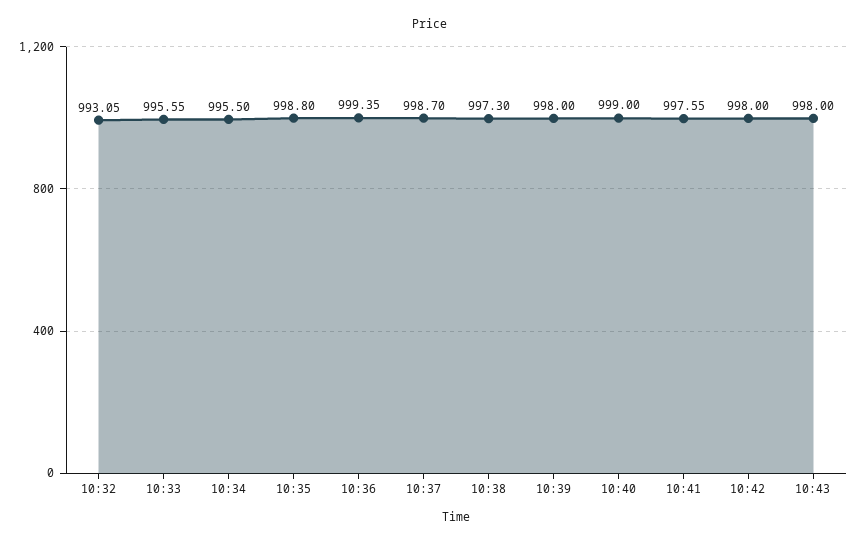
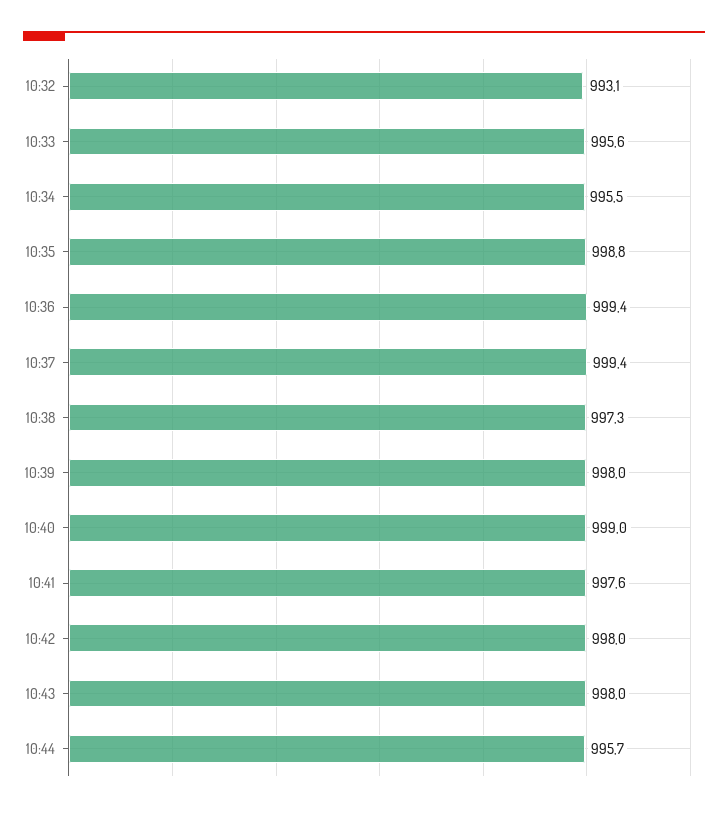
10:37: 998.7 -> 999.4
10:44: none -> 995.7

